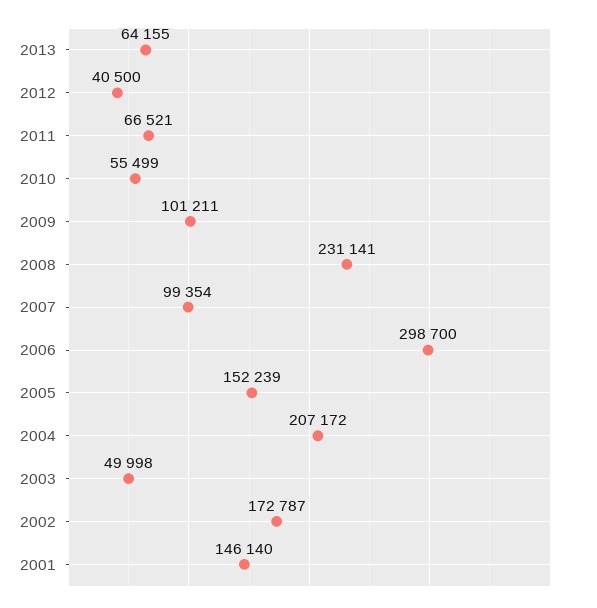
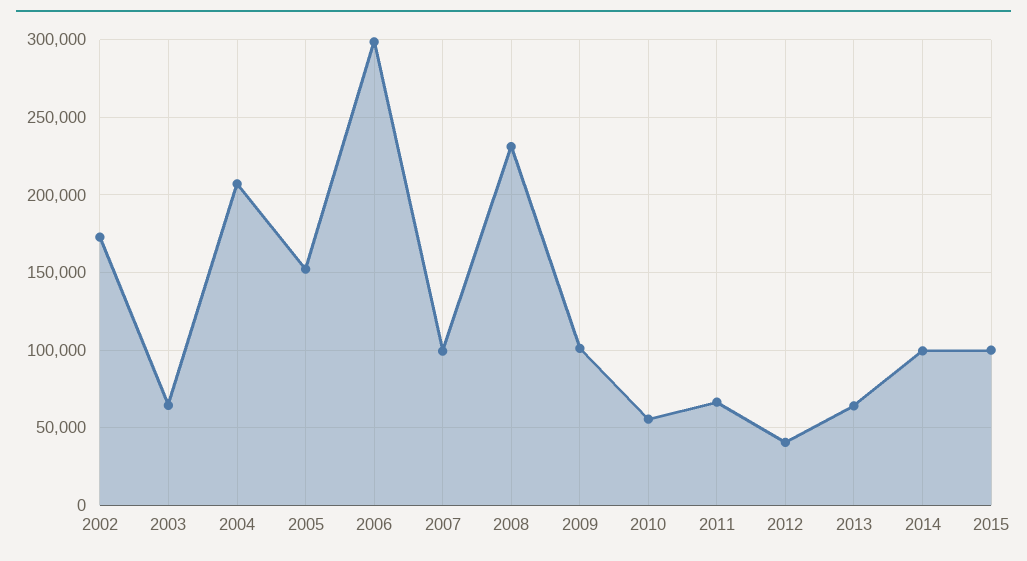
2003: 49998 -> 65000
2001: 146140 -> none
2014: none -> 100000
2015: none -> 100000

